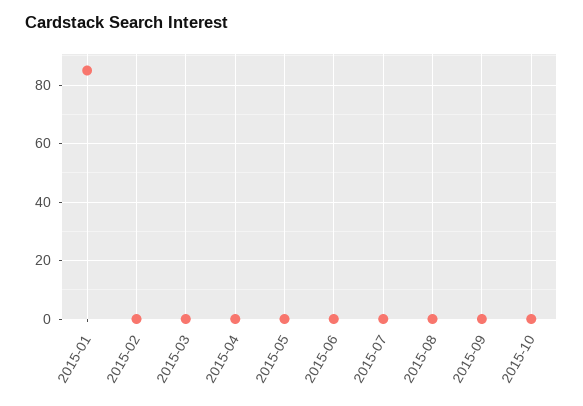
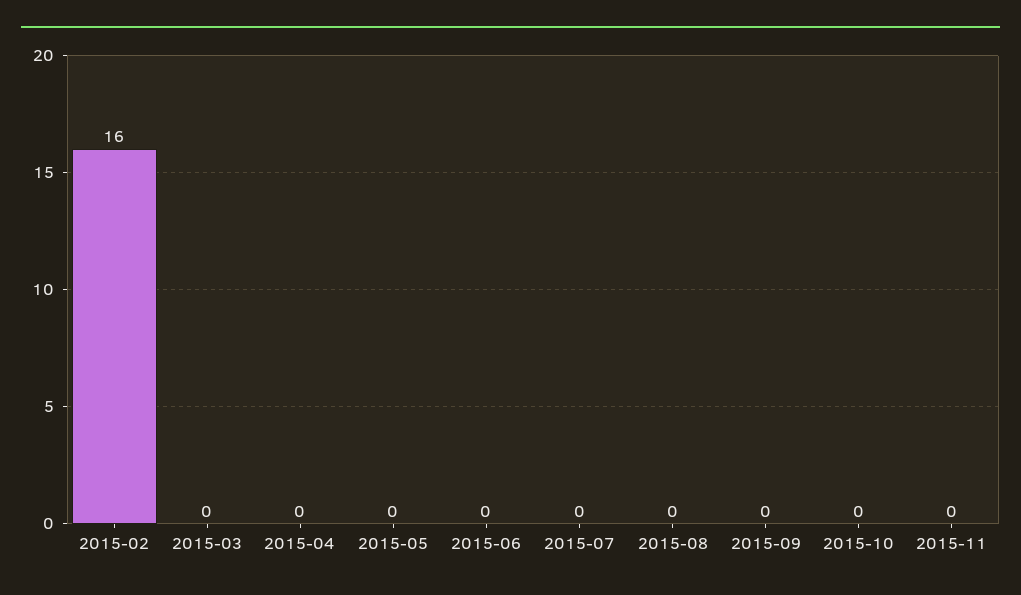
2015-01: 85 -> none
2015-02: 0 -> 16
2015-11: none -> 0

